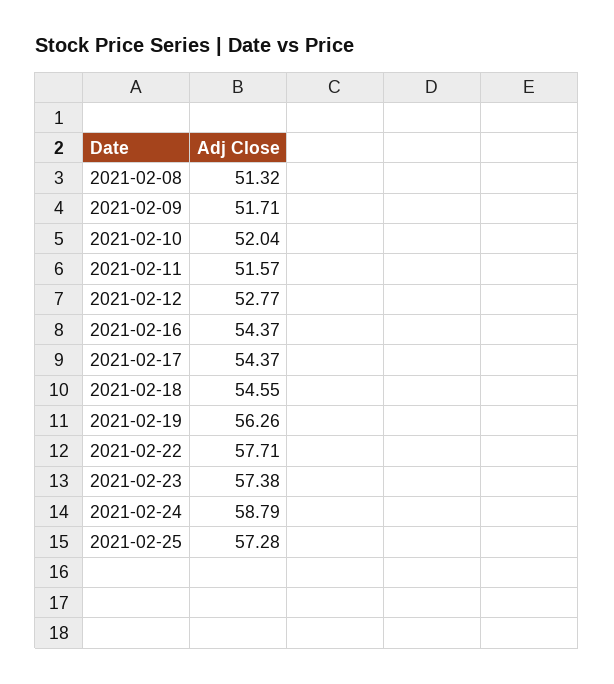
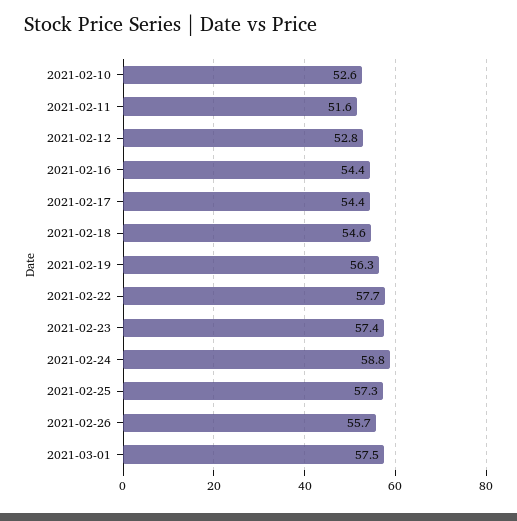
2021-02-08: 51.32 -> none
2021-02-09: 51.71 -> none
2021-02-10: 52.04 -> 52.6
2021-02-26: none -> 55.7
2021-03-01: none -> 57.5

